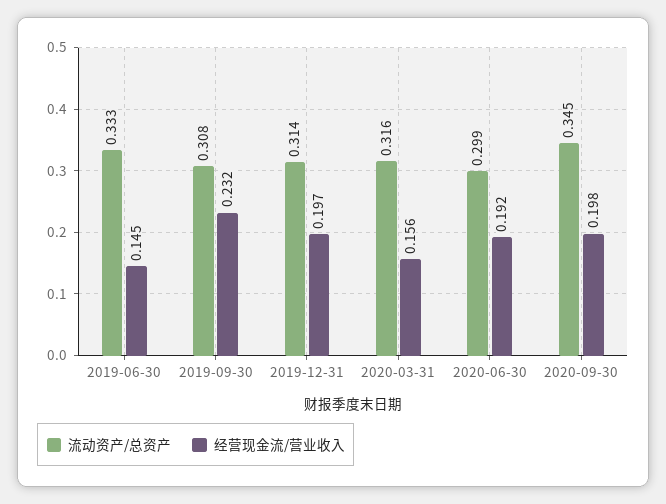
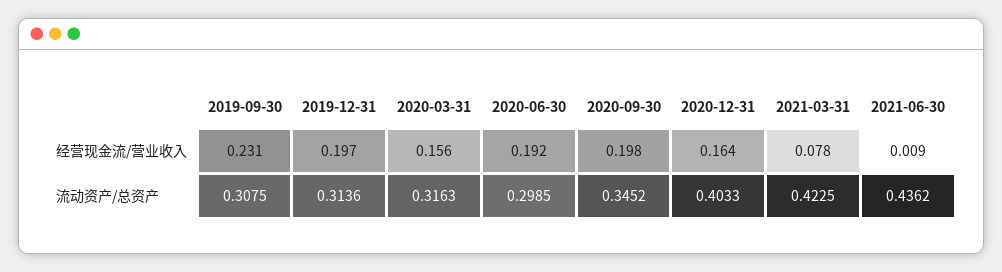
流动资产/总资产, 2019-06-30: 0.333 -> none
经营现金流/营业收入, 2019-06-30: 0.145 -> none
经营现金流/营业收入, 2019-09-30: 0.232 -> 0.231
经营现金流/营业收入, 2020-12-31: none -> 0.164
经营现金流/营业收入, 2021-03-31: none -> 0.078
经营现金流/营业收入, 2021-06-30: none -> 0.009
流动资产/总资产, 2020-12-31: none -> 0.4033
流动资产/总资产, 2021-03-31: none -> 0.4225
流动资产/总资产, 2021-06-30: none -> 0.4362

